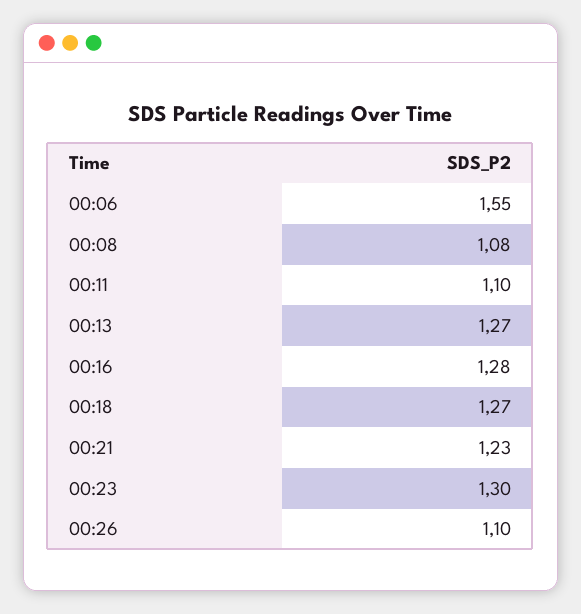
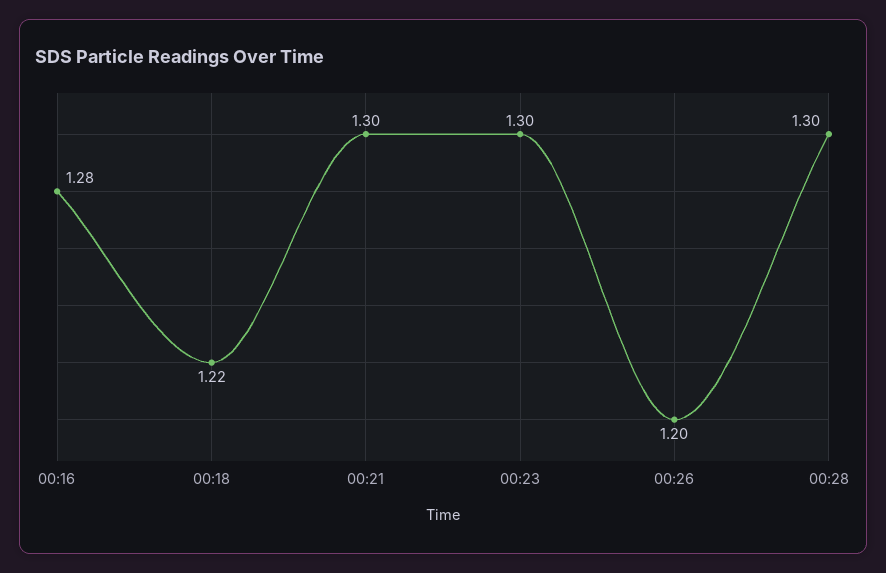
00:06: 1.55 -> none
00:08: 1.08 -> none
00:11: 1.1 -> none
00:13: 1.27 -> none
00:18: 1.27 -> 1.22
00:21: 1.23 -> 1.3
00:26: 1.1 -> 1.2
00:28: none -> 1.3

